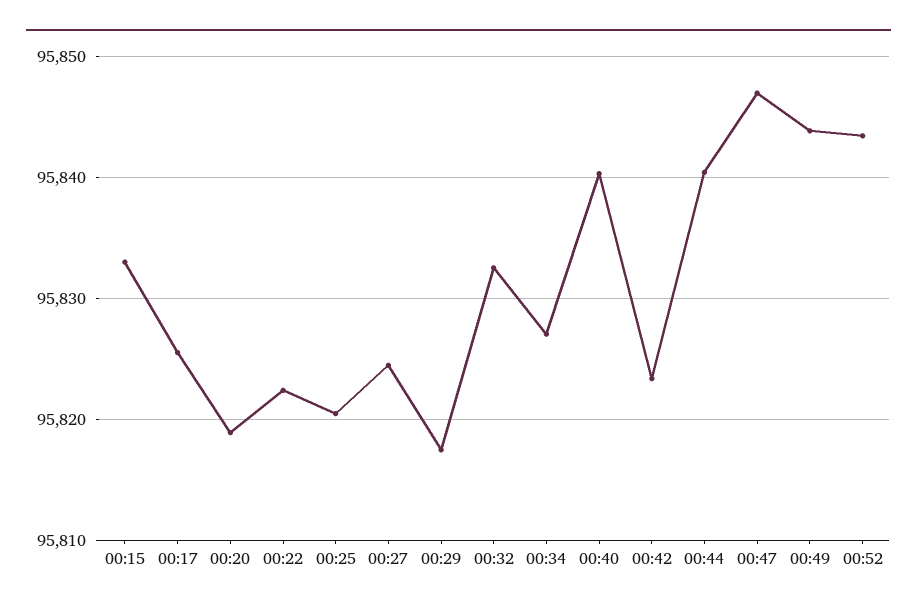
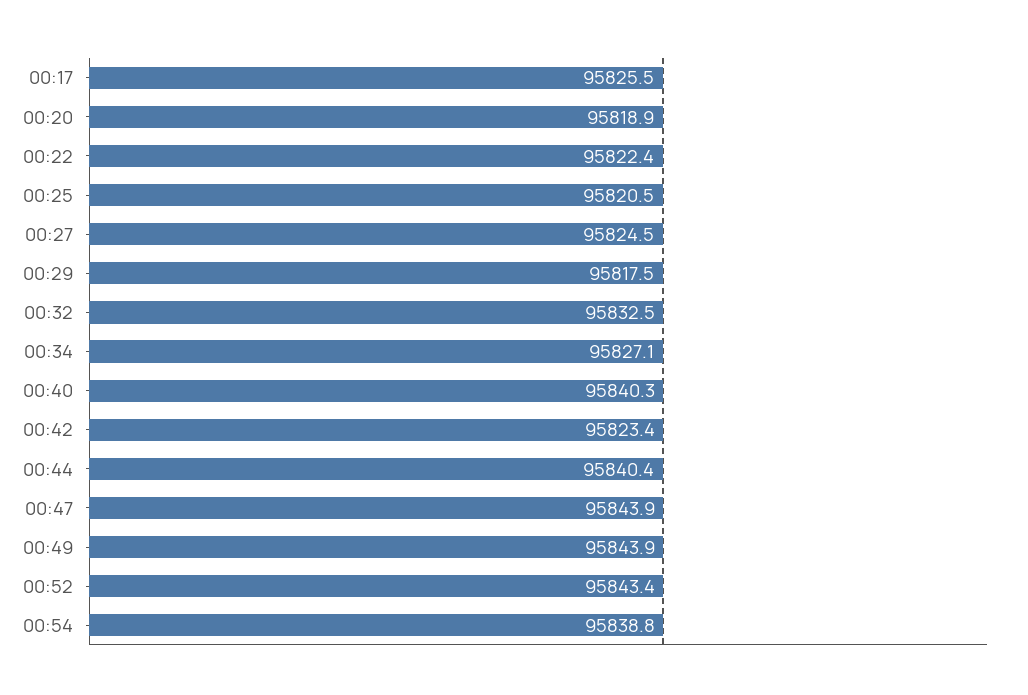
00:15: 95833 -> none
00:47: 95847 -> 95843.9
00:54: none -> 95838.8

